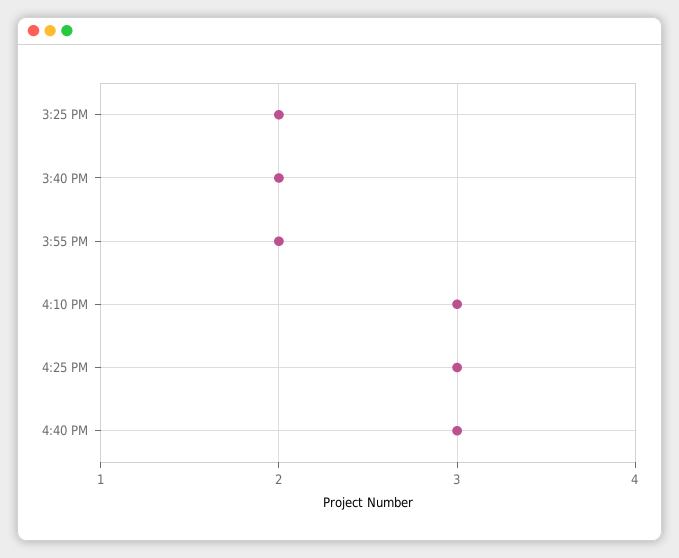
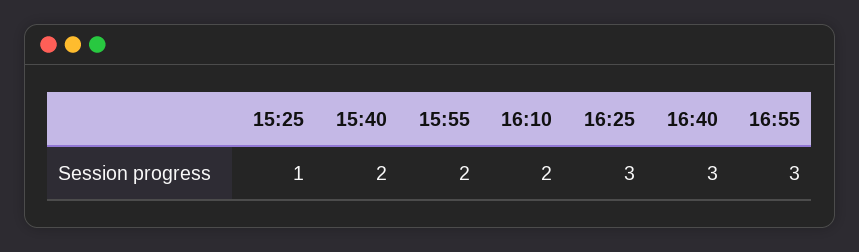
3:25 PM: 2 -> 1
4:10 PM: 3 -> 2
16:55: none -> 3

